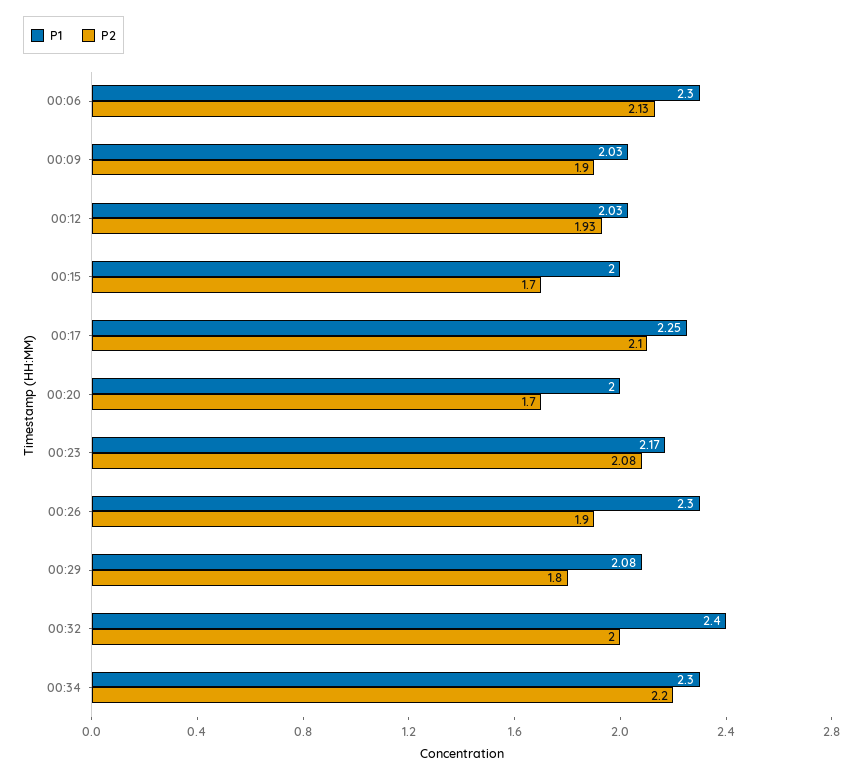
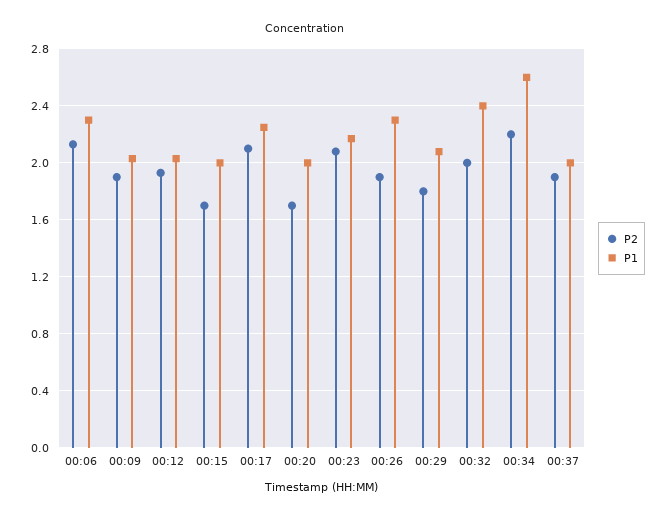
P1, 00:34: 2.3 -> 2.6
P2, 00:37: none -> 1.9
P1, 00:37: none -> 2

